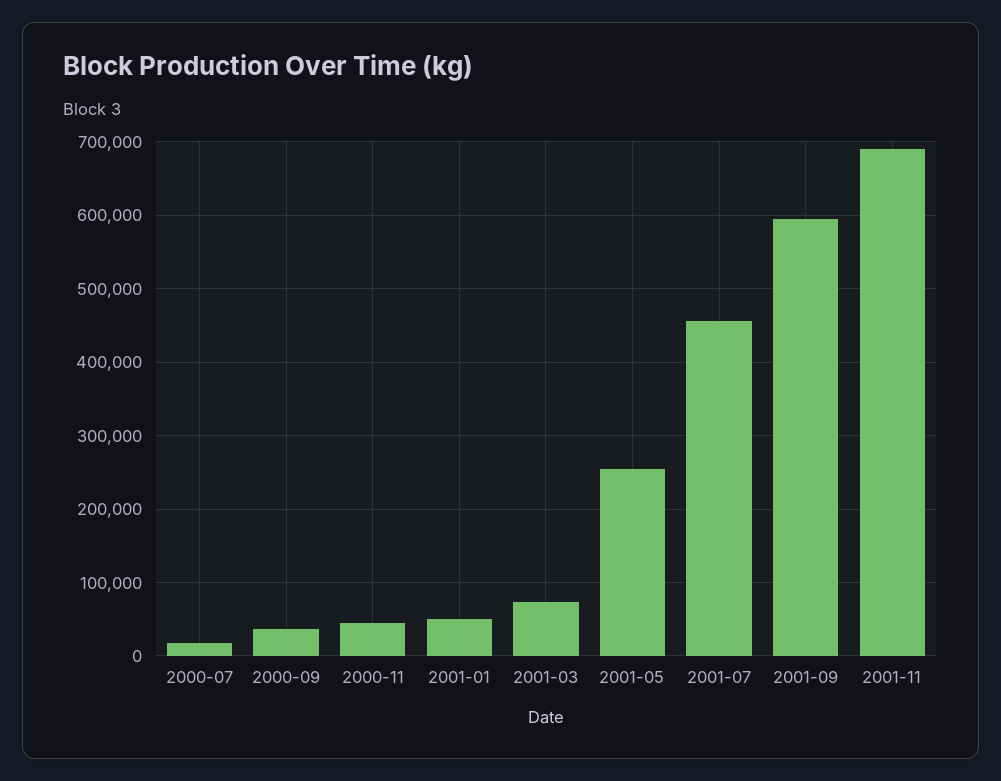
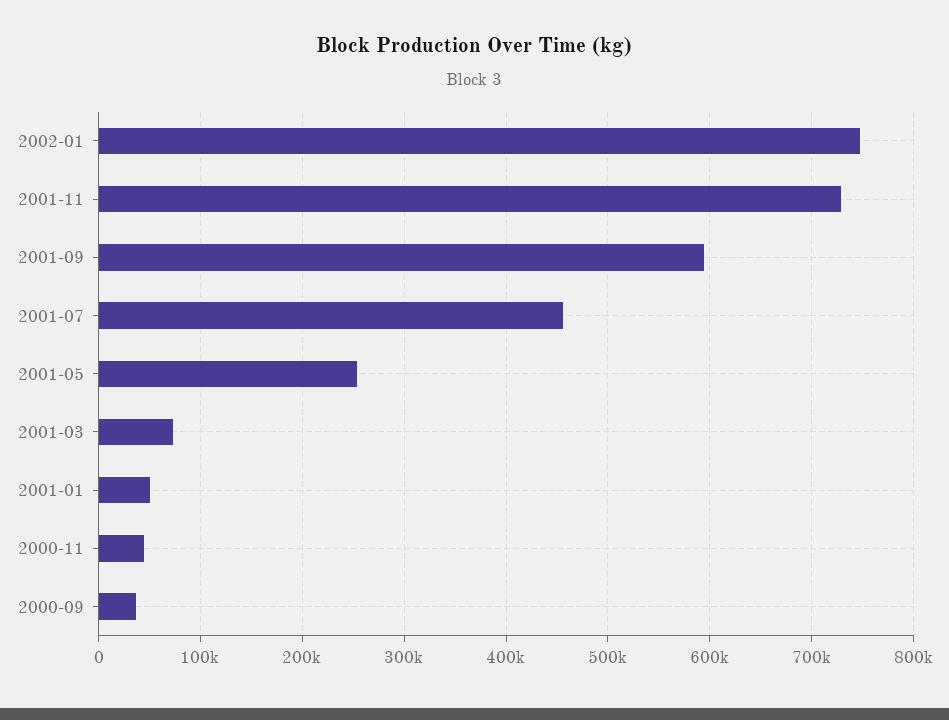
2000-07: 20000 -> none
2001-11: 690000 -> 730000
2002-01: none -> 750000

